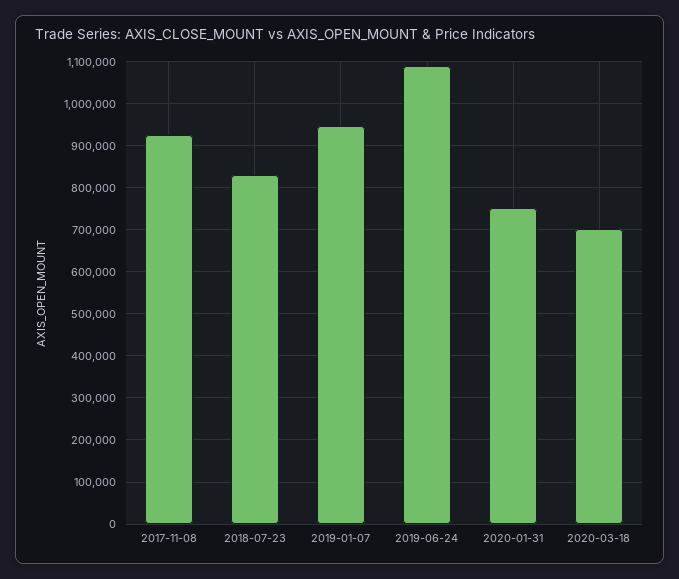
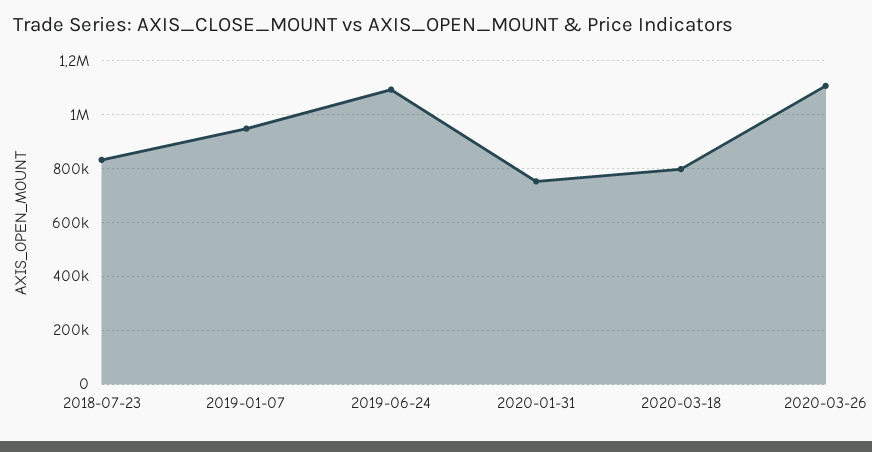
2017-11-08: 920000 -> none
2020-03-18: 700000 -> 800000
2020-03-26: none -> 1100000

